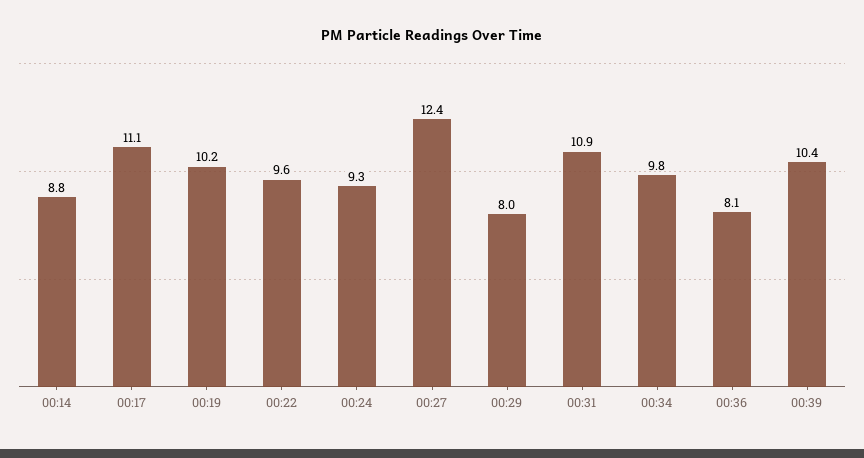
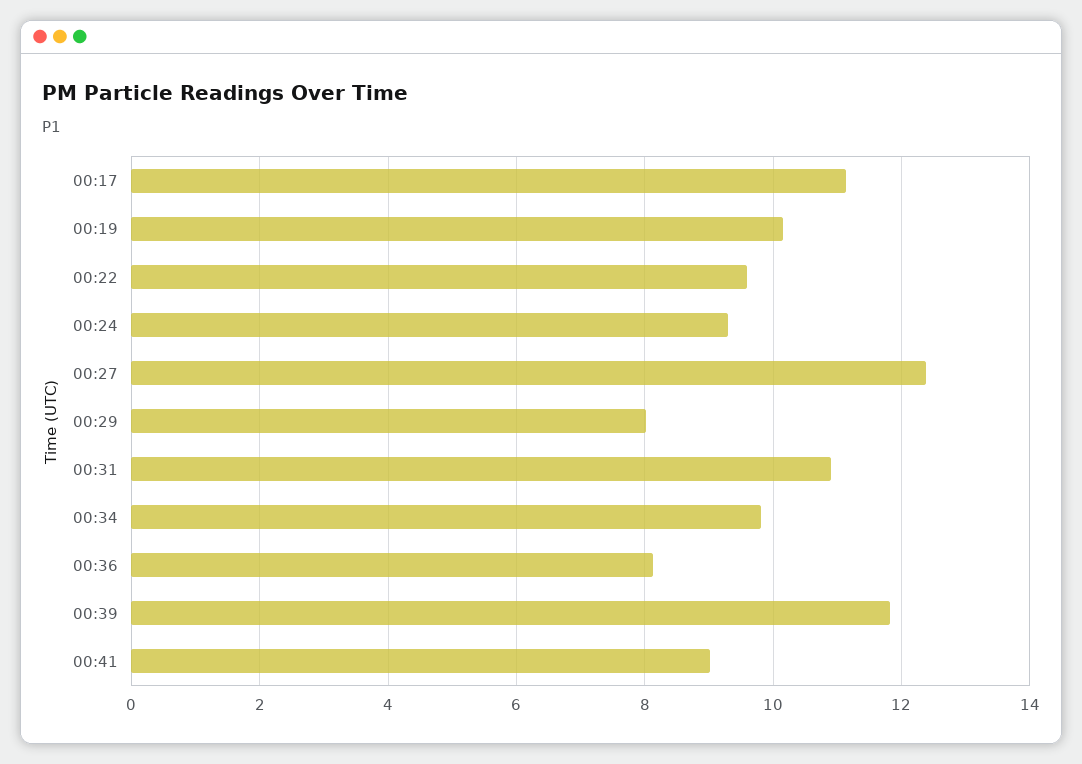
00:14: 8.8 -> none
00:39: 10.4 -> 11.8
00:41: none -> 9

